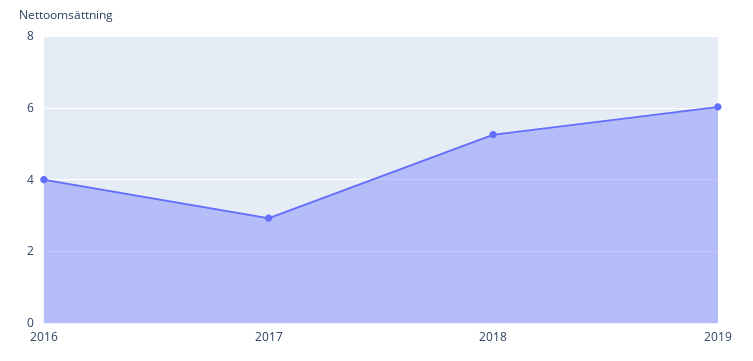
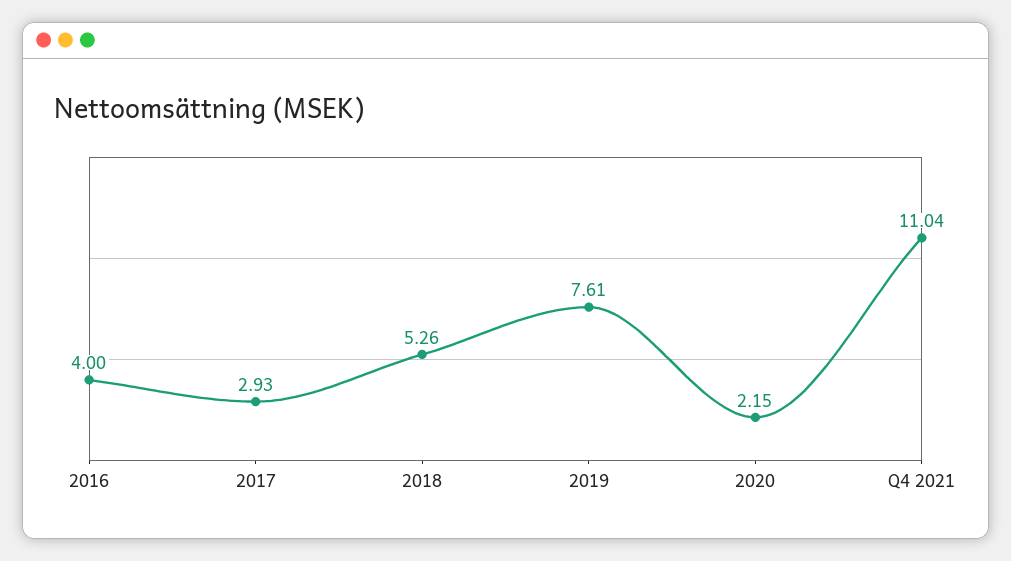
2019: 6 -> 7.61
2020: none -> 2.15
Q4 2021: none -> 11.04

